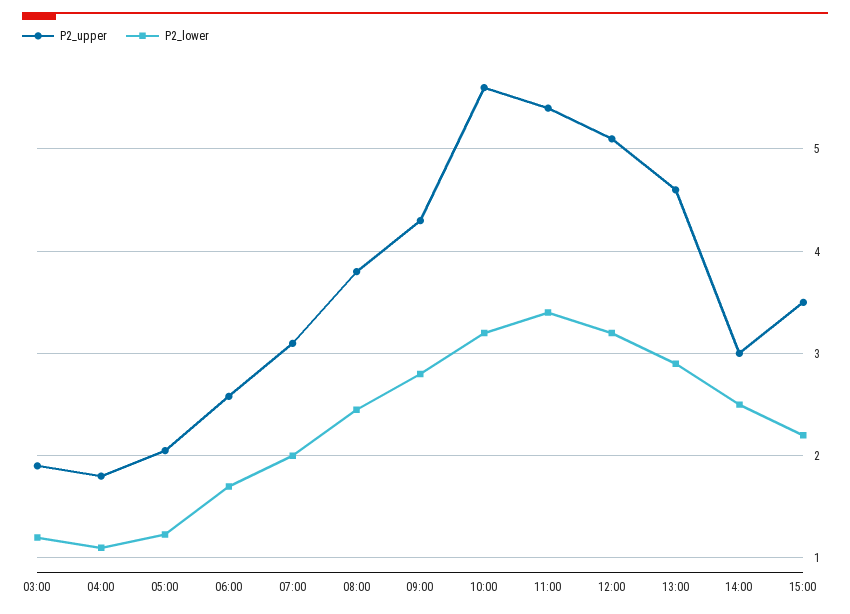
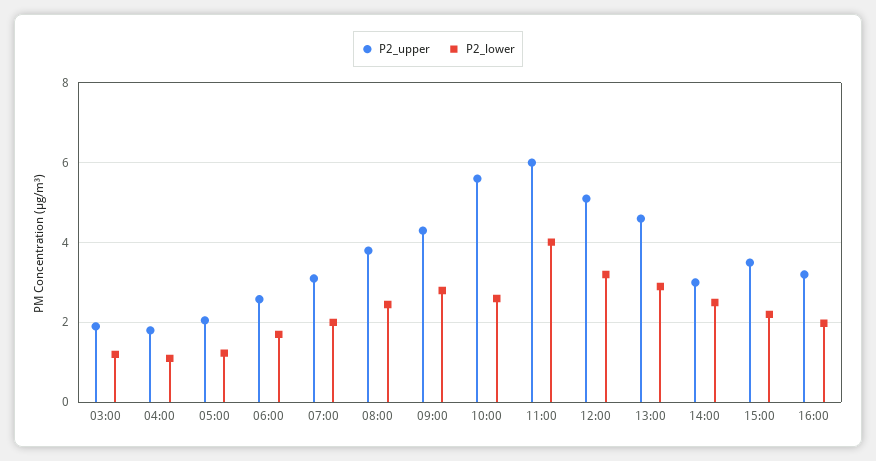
P2_lower, 10:00: 3.2 -> 2.6
P2_upper, 11:00: 5.4 -> 6
P2_lower, 11:00: 3.4 -> 4
P2_upper, 16:00: none -> 3.2
P2_lower, 16:00: none -> 2

